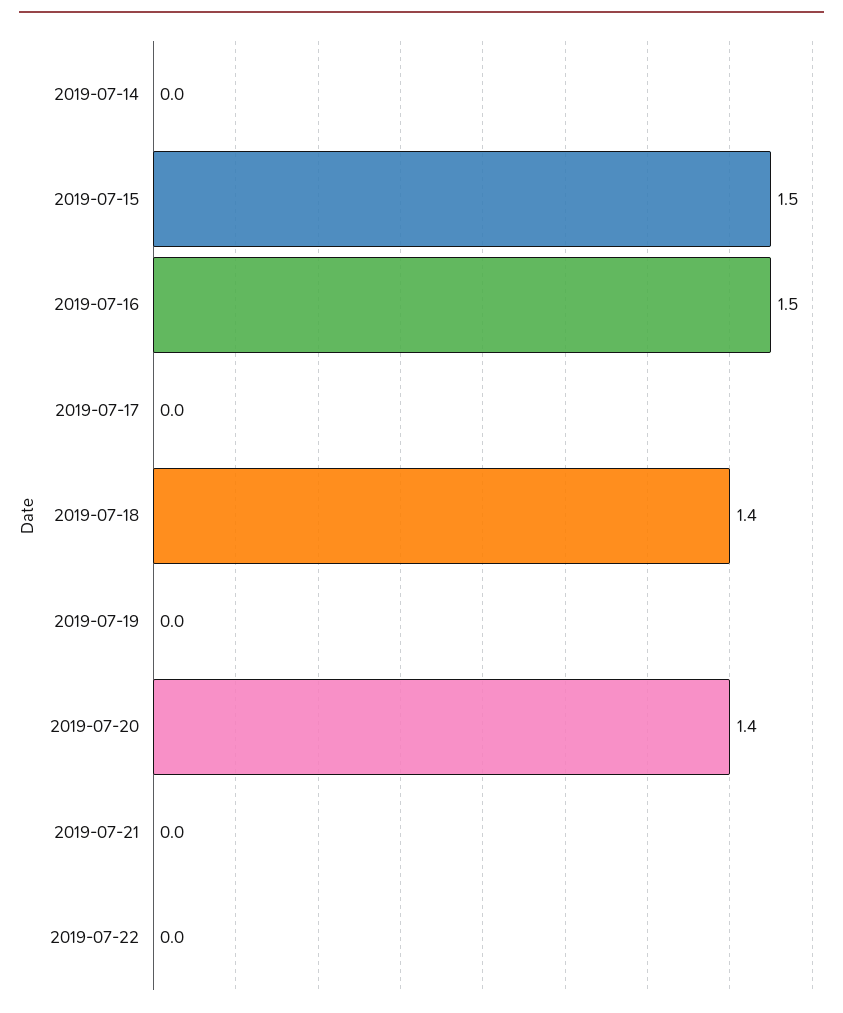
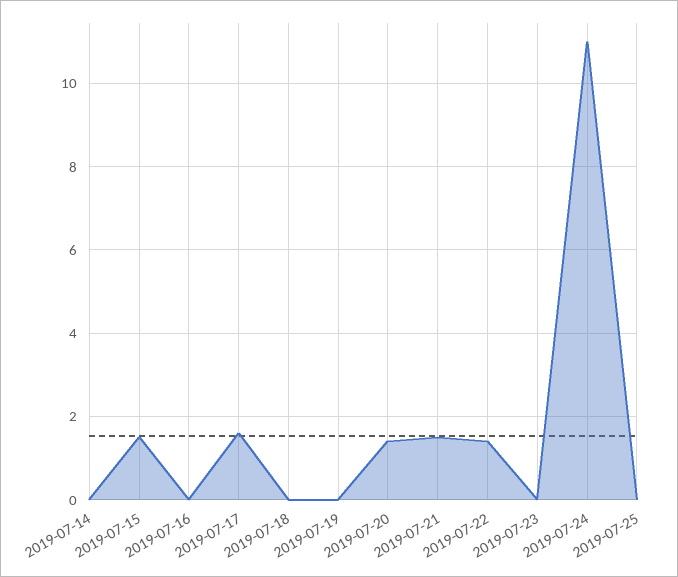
2019-07-16: 1.5 -> 0
2019-07-17: 0 -> 1.5
2019-07-18: 1.4 -> 0
2019-07-21: 0 -> 1.5
2019-07-22: 0 -> 1.5
2019-07-23: none -> 0
2019-07-24: none -> 11
2019-07-25: none -> 0

